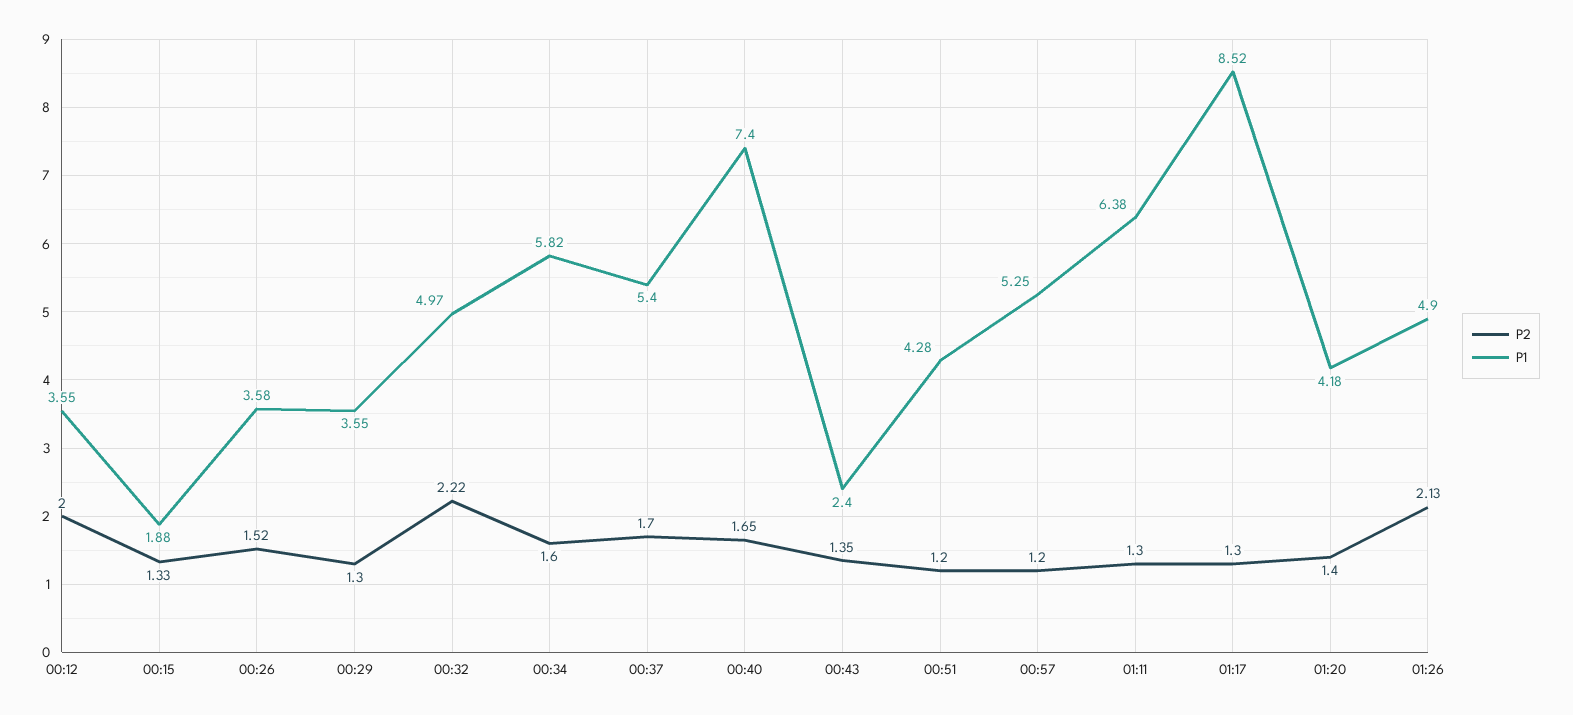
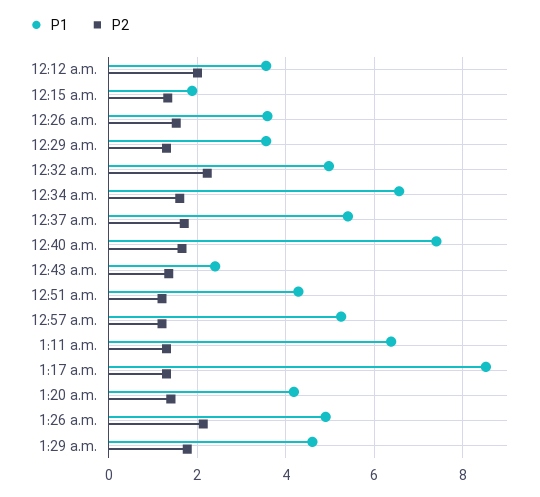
P1, 00:34: 5.82 -> 6.6
P1, 1:29 a.m.: none -> 4.6
P2, 1:29 a.m.: none -> 1.8

